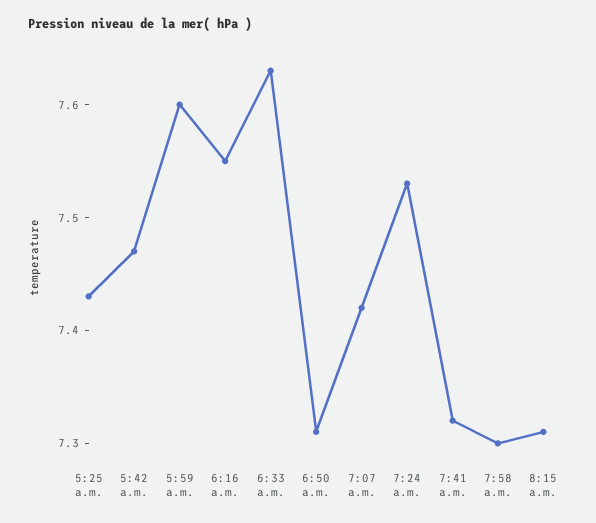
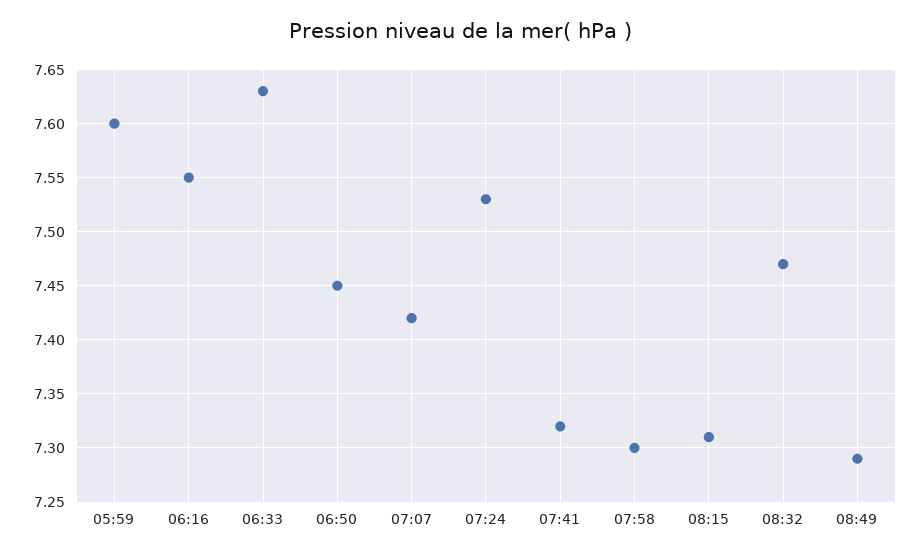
5:25 a.m.: 7.43 -> none
5:42 a.m.: 7.47 -> none
6:50 a.m.: 7.31 -> 7.45
08:32: none -> 7.47
08:49: none -> 7.29

